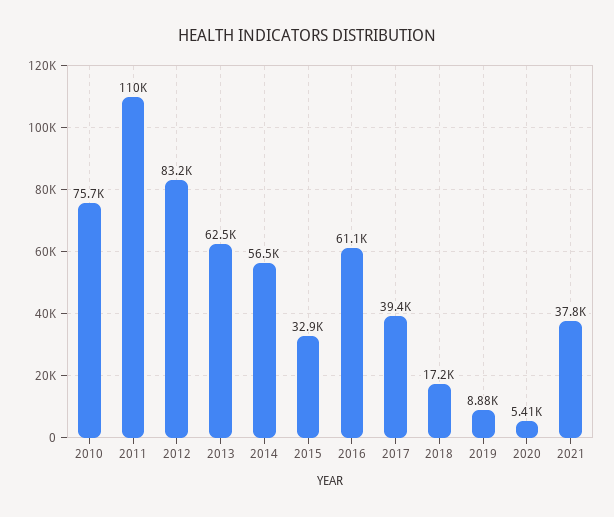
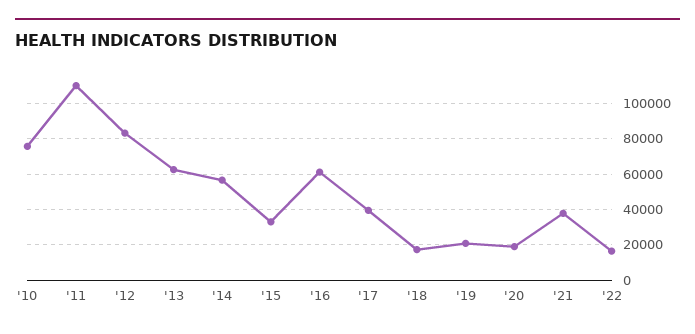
2019: 8880 -> 20000
2020: 5410 -> 20000
'22: none -> 15000

